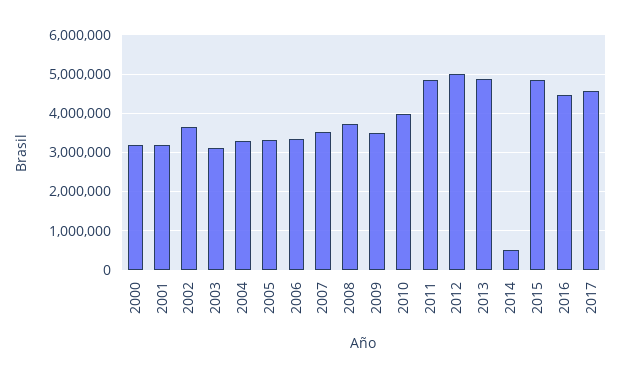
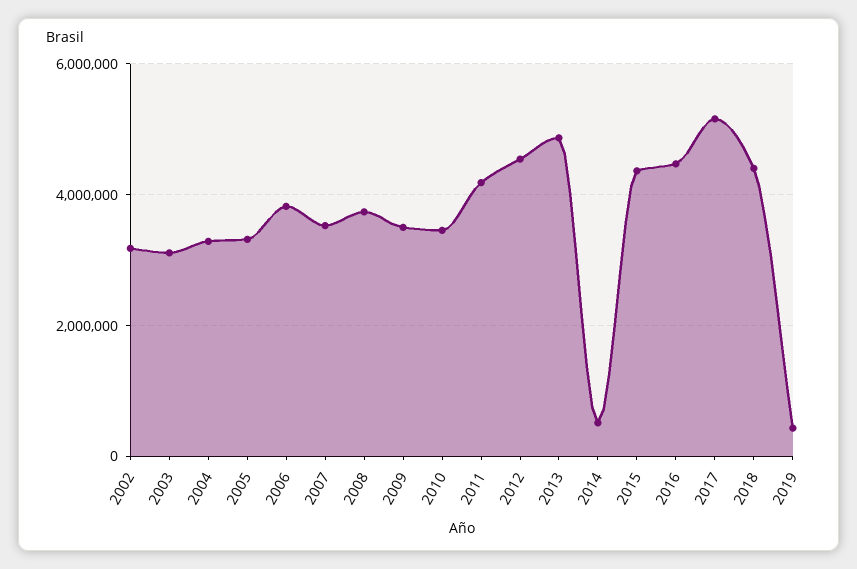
2000: 3200000 -> none
2001: 3200000 -> none
2002: 3600000 -> 3200000
2006: 3400000 -> 3800000
2010: 4000000 -> 3400000
2011: 4800000 -> 4200000
2012: 5000000 -> 4600000
2015: 4800000 -> 4400000
2017: 4600000 -> 5200000
2018: none -> 4400000
2019: none -> 400000

